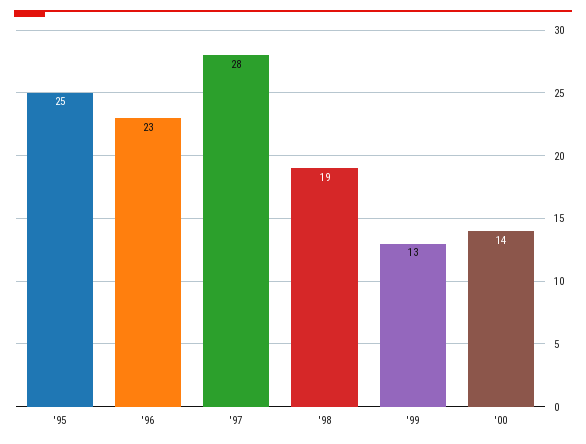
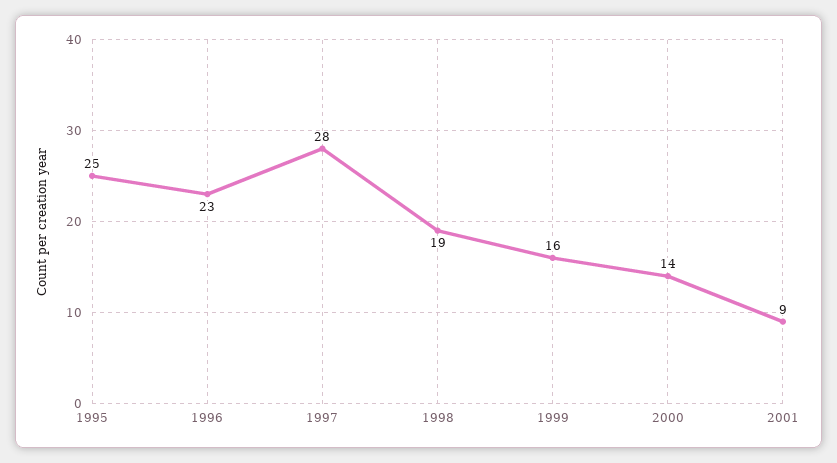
'99: 13 -> 16
2001: none -> 9

